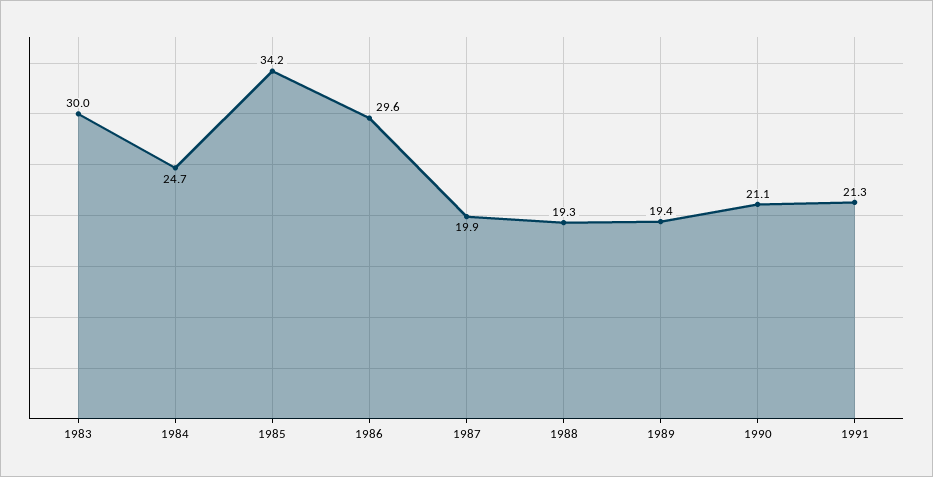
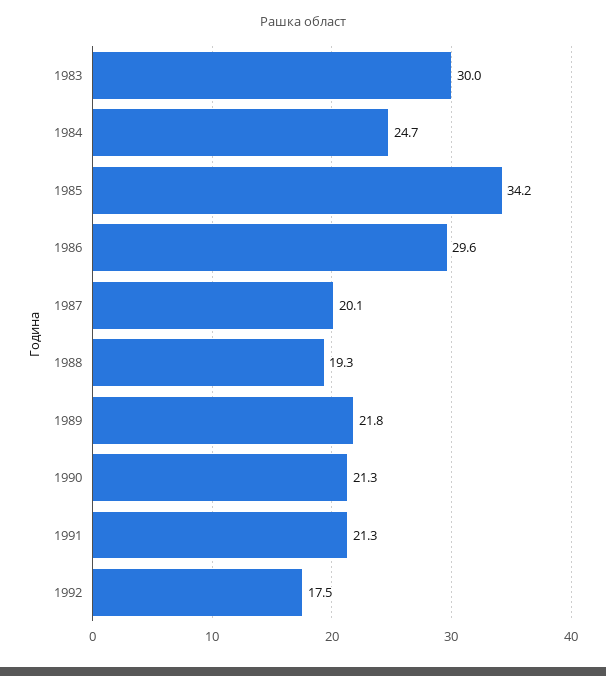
1987: 19.9 -> 20.1
1989: 19.4 -> 21.8
1990: 21.1 -> 21.3
1992: none -> 17.5

